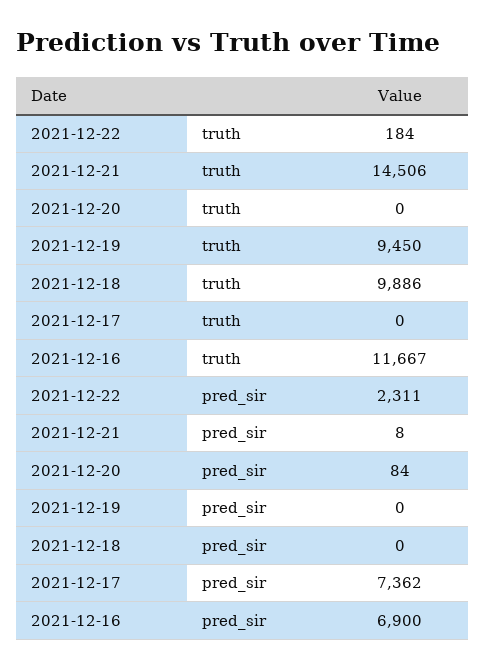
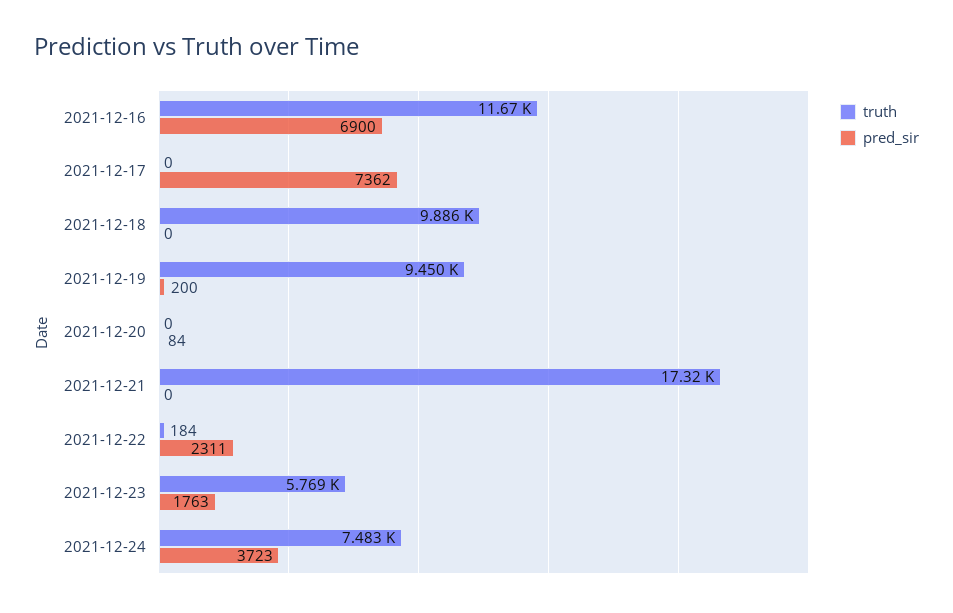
truth, 2021-12-21: 14506 -> 17320
pred_sir, 2021-12-21: 8 -> 0
pred_sir, 2021-12-19: 0 -> 200
truth, 2021-12-23: none -> 5769
pred_sir, 2021-12-23: none -> 1763
truth, 2021-12-24: none -> 7483
pred_sir, 2021-12-24: none -> 3723

